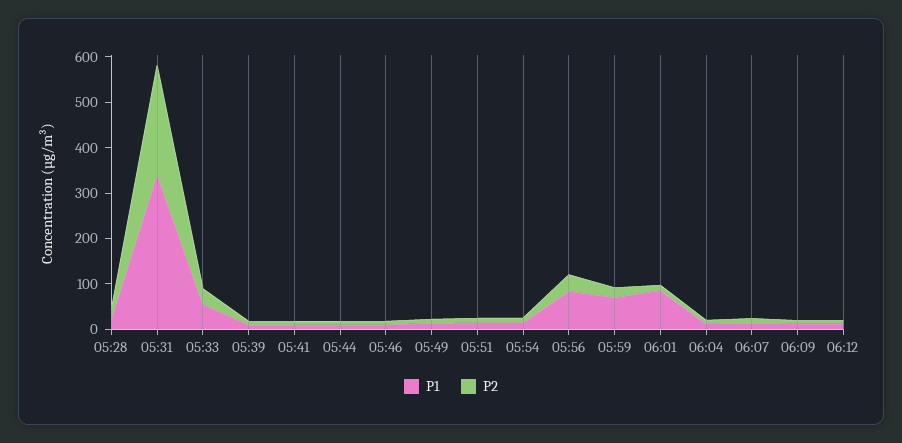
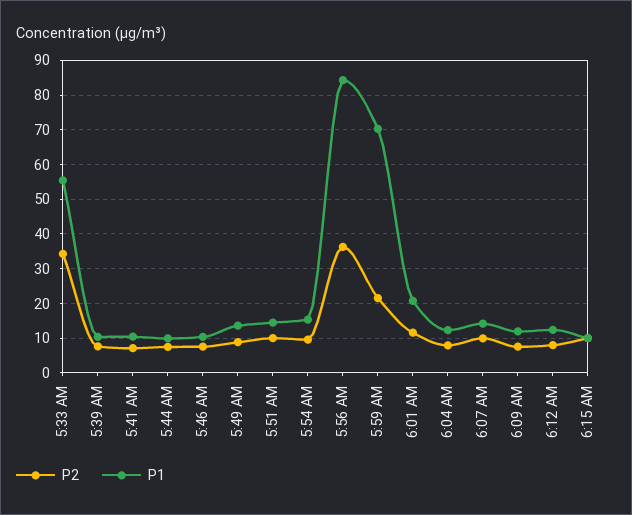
P1, 05:28: 20 -> none
P2, 05:28: 20 -> none
P1, 05:31: 340 -> none
P2, 05:31: 240 -> none
P1, 06:01: 80 -> 20
P2, 6:15 AM: none -> 10
P1, 6:15 AM: none -> 10

